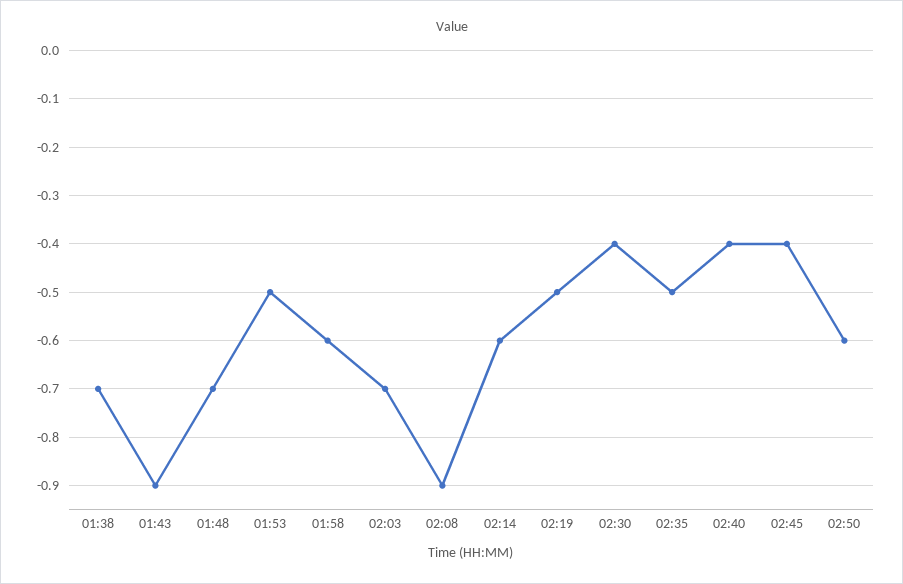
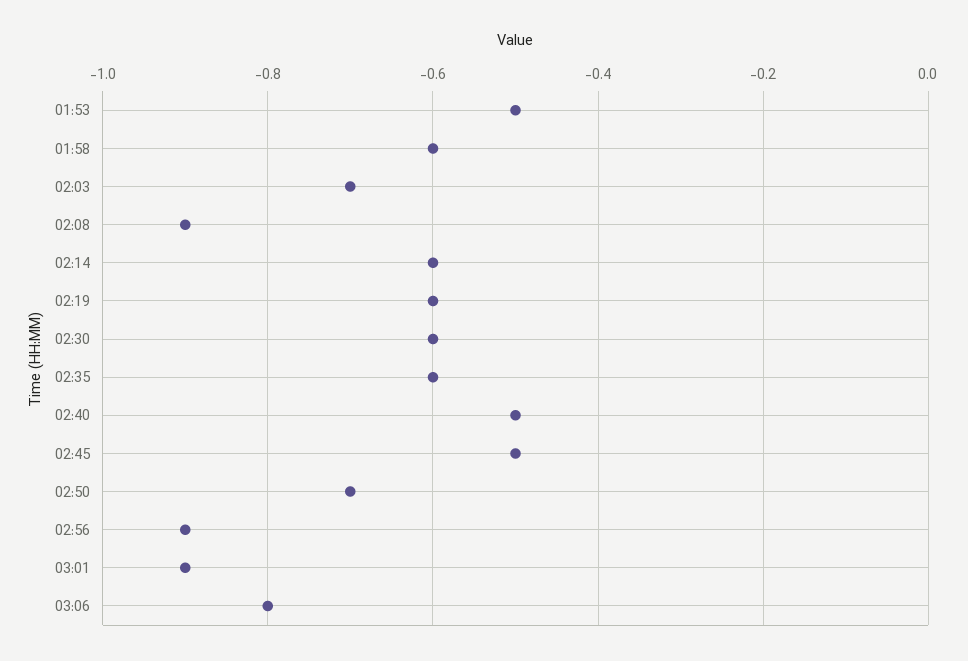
01:38: -0.7 -> none
01:43: -0.9 -> none
01:48: -0.7 -> none
02:19: -0.5 -> -0.6
02:30: -0.4 -> -0.6
02:35: -0.5 -> -0.6
02:40: -0.4 -> -0.5
02:45: -0.4 -> -0.5
02:50: -0.6 -> -0.7
02:56: none -> -0.9
03:01: none -> -0.9
03:06: none -> -0.8

